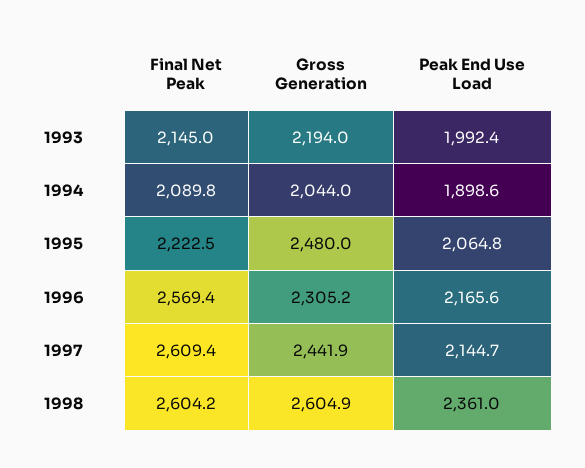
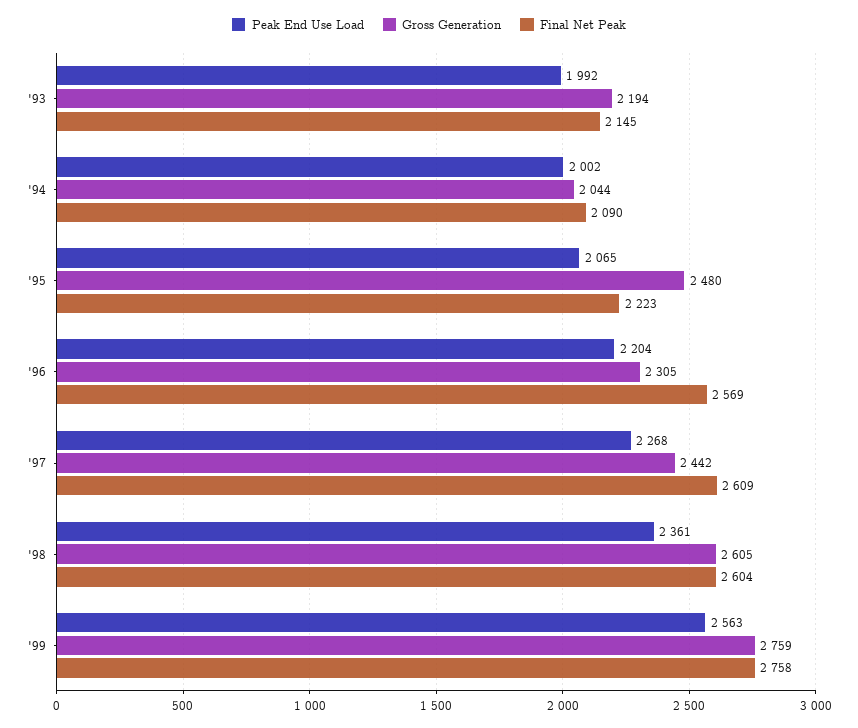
Peak End Use Load, 1994: 1898.6 -> 2002
Peak End Use Load, 1996: 2165.6 -> 2204
Peak End Use Load, 1997: 2144.7 -> 2268
Peak End Use Load, '99: none -> 2563
Gross Generation, '99: none -> 2759
Final Net Peak, '99: none -> 2758

